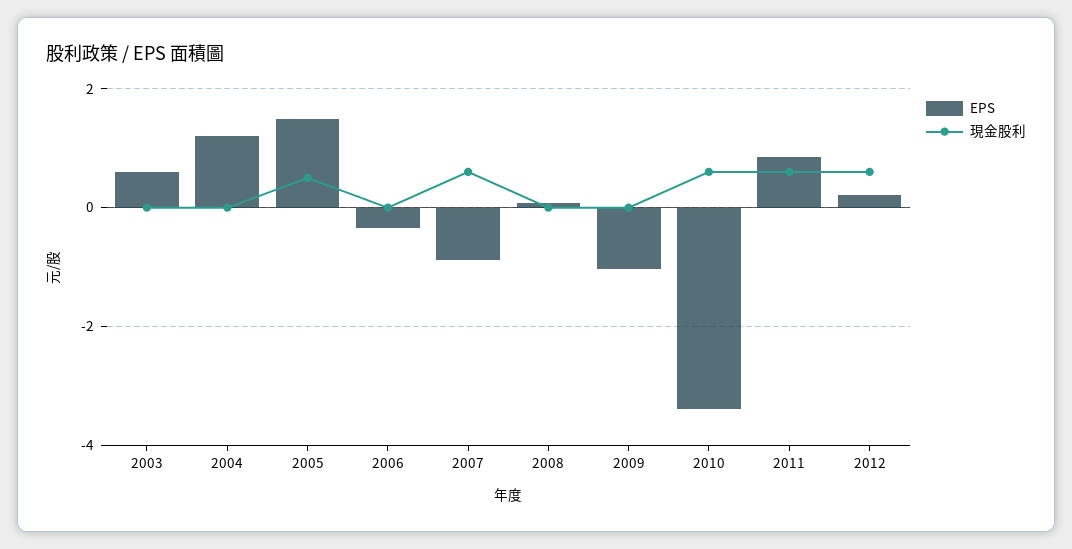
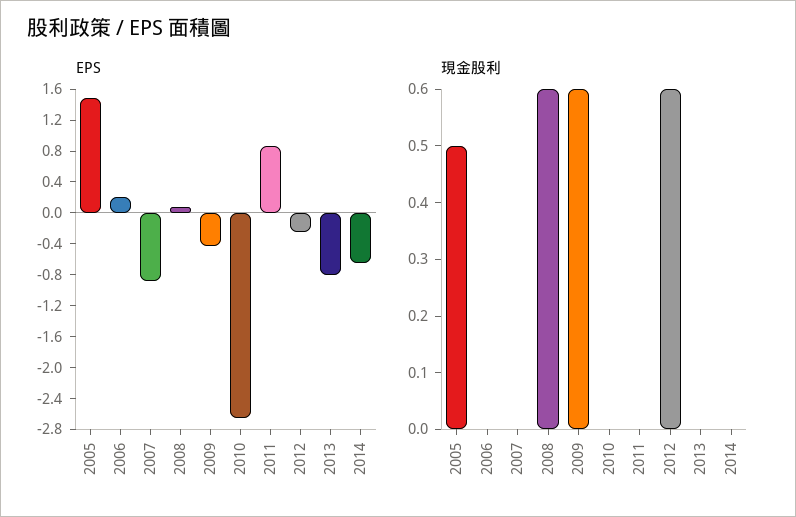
EPS, 2003: 0.6 -> none
現金股利, 2003: 0 -> none
EPS, 2004: 1.2 -> none
現金股利, 2004: 0 -> none
EPS, 2006: -0.4 -> 0.2
現金股利, 2007: 0.6 -> 0
現金股利, 2008: 0 -> 0.6
EPS, 2009: -1 -> -0.4
現金股利, 2009: 0 -> 0.6
EPS, 2010: -3.4 -> -2.6
現金股利, 2010: 0.6 -> 0
現金股利, 2011: 0.6 -> 0
EPS, 2012: 0.2 -> -0.2
EPS, 2013: none -> -0.8
EPS, 2014: none -> -0.6
現金股利, 2013: none -> 0
現金股利, 2014: none -> 0

